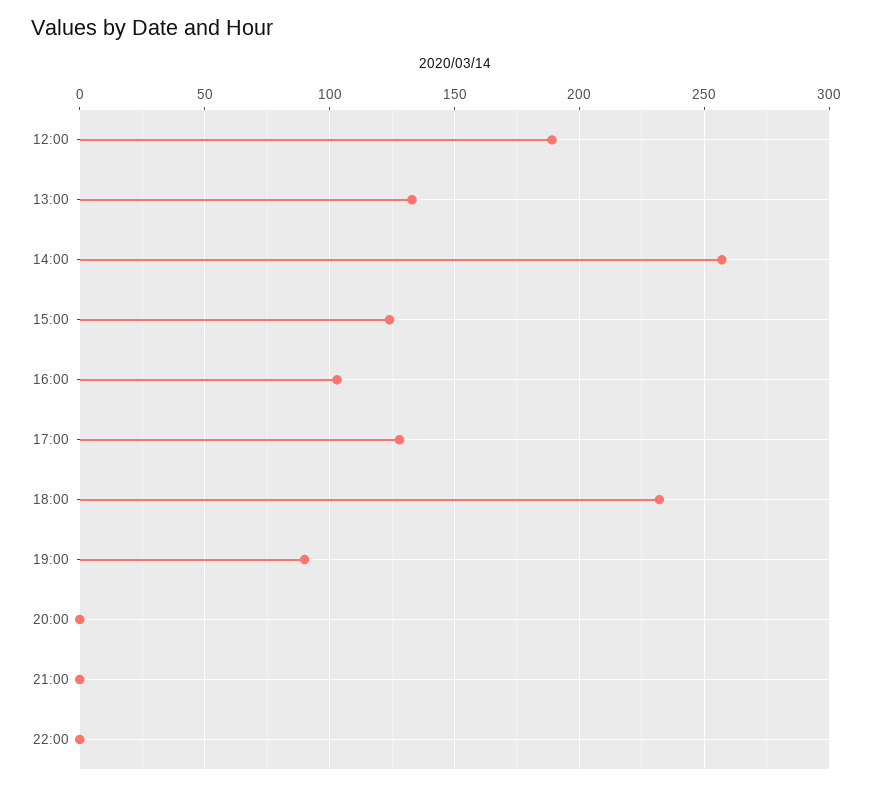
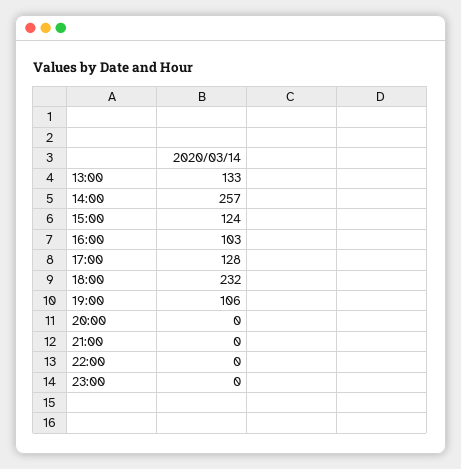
12:00: 190 -> none
19:00: 90 -> 106
23:00: none -> 0

